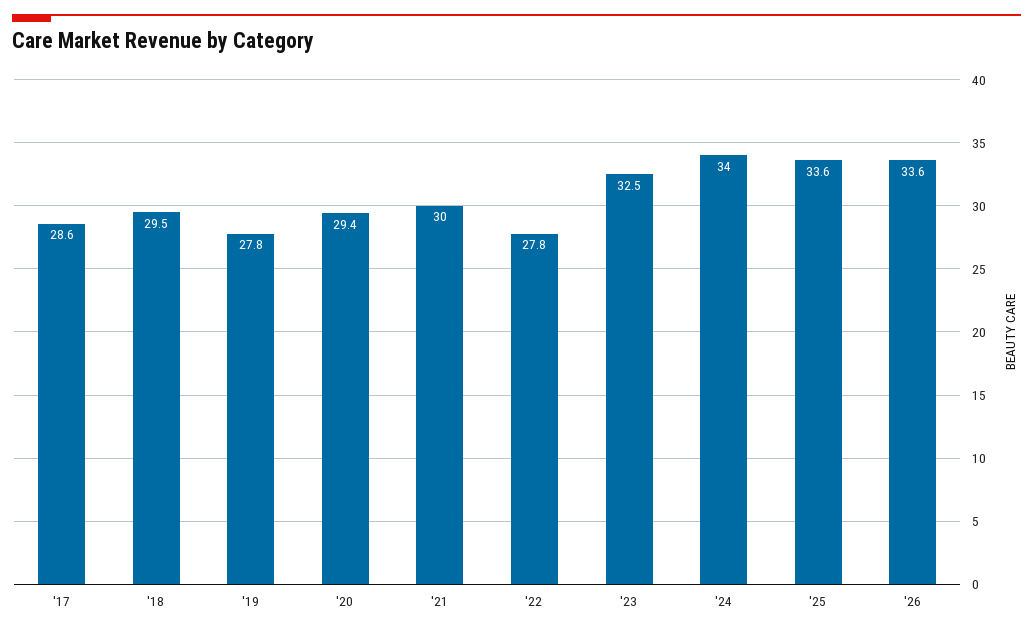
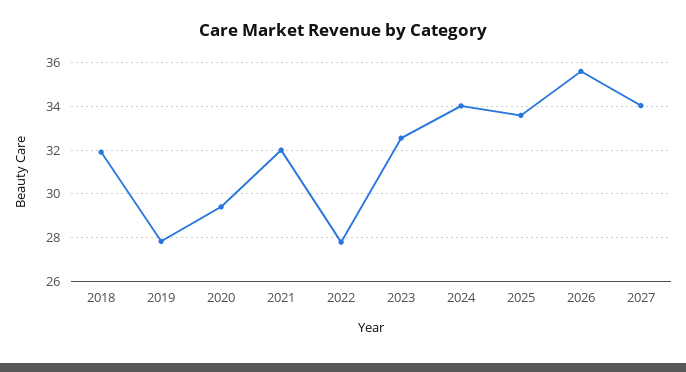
'17: 28.6 -> none
'18: 29.5 -> 32
'21: 30 -> 32
'26: 33.6 -> 35.5
2027: none -> 34

